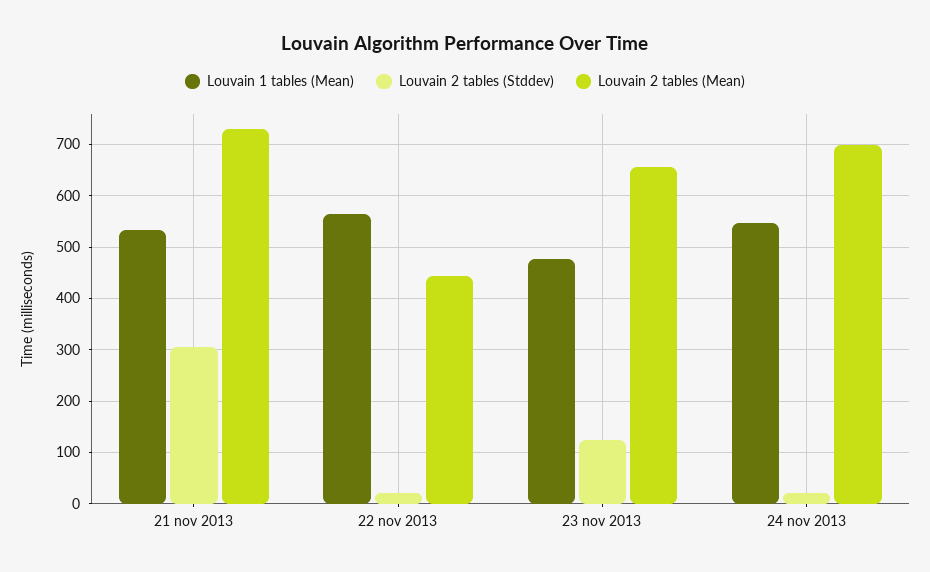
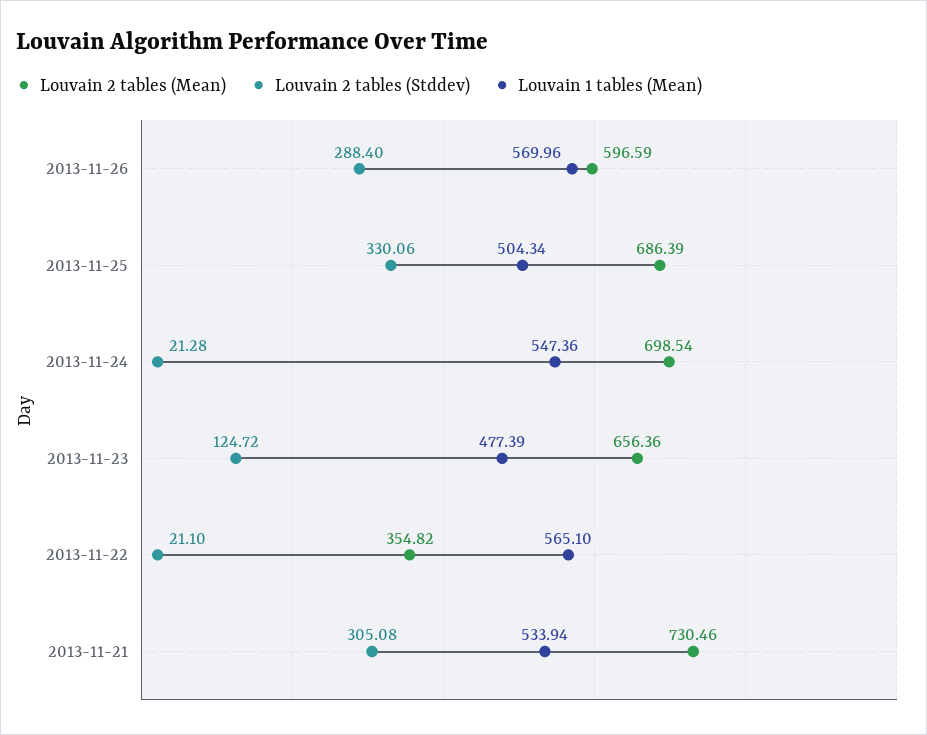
Louvain 2 tables (Mean), 22 nov 2013: 440 -> 354.82
Louvain 2 tables (Mean), 2013-11-26: none -> 596.59
Louvain 2 tables (Stddev), 2013-11-26: none -> 288.4
Louvain 1 tables (Mean), 2013-11-26: none -> 569.96
Louvain 2 tables (Mean), 2013-11-25: none -> 686.39
Louvain 2 tables (Stddev), 2013-11-25: none -> 330.06
Louvain 1 tables (Mean), 2013-11-25: none -> 504.34

